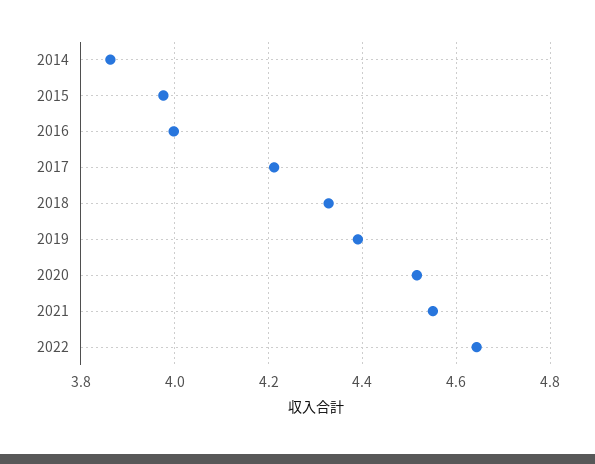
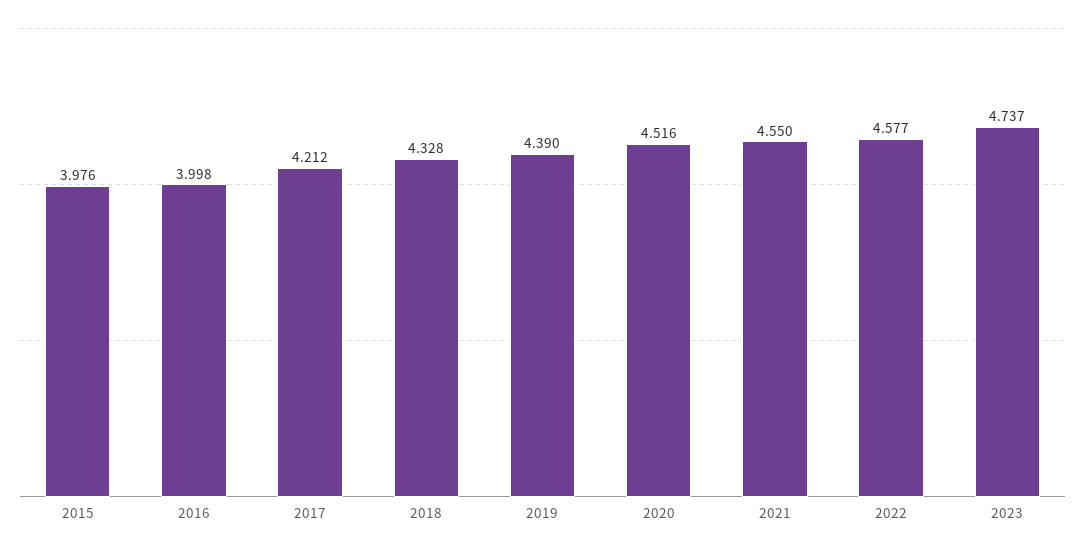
2014: 3.86 -> none
2022: 4.64 -> 4.577
2023: none -> 4.737

